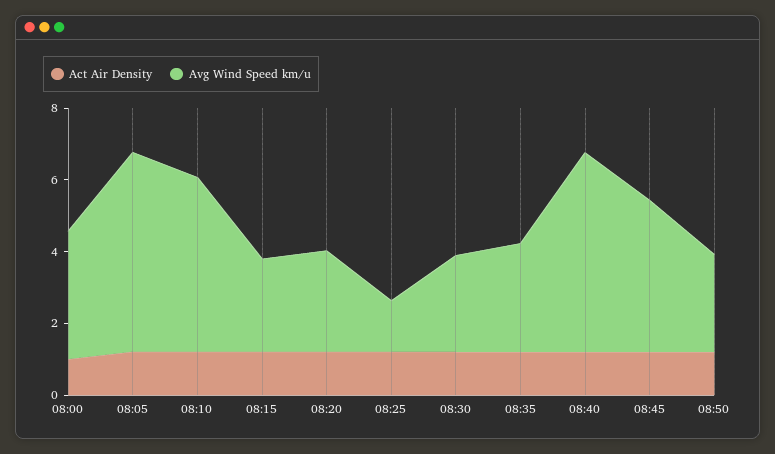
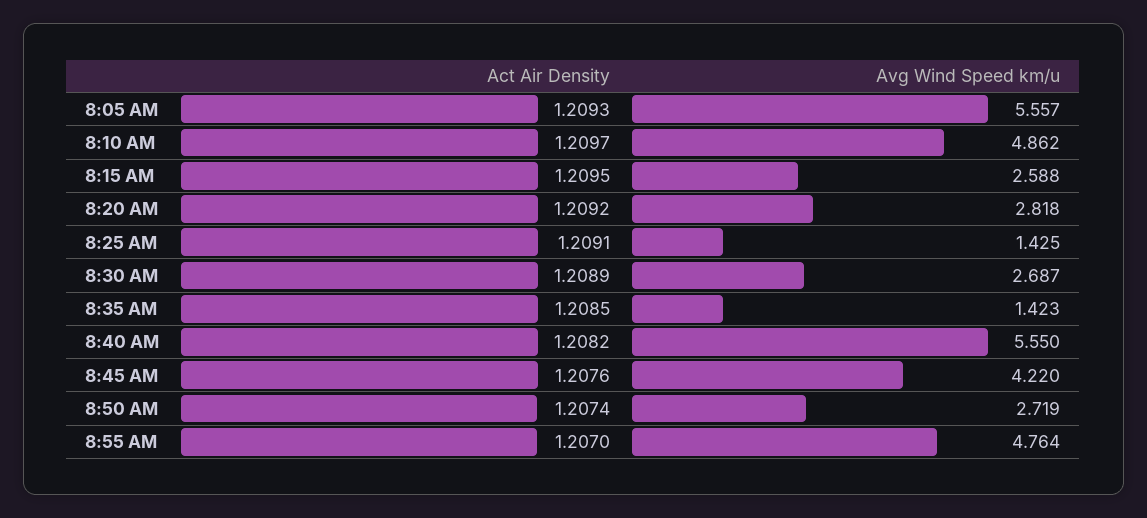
Act Air Density, 08:00: 1 -> none
Avg Wind Speed km/u, 08:00: 3.5 -> none
Avg Wind Speed km/u, 08:35: 3 -> 1.423
Act Air Density, 8:55 AM: none -> 1.207
Avg Wind Speed km/u, 8:55 AM: none -> 4.764

